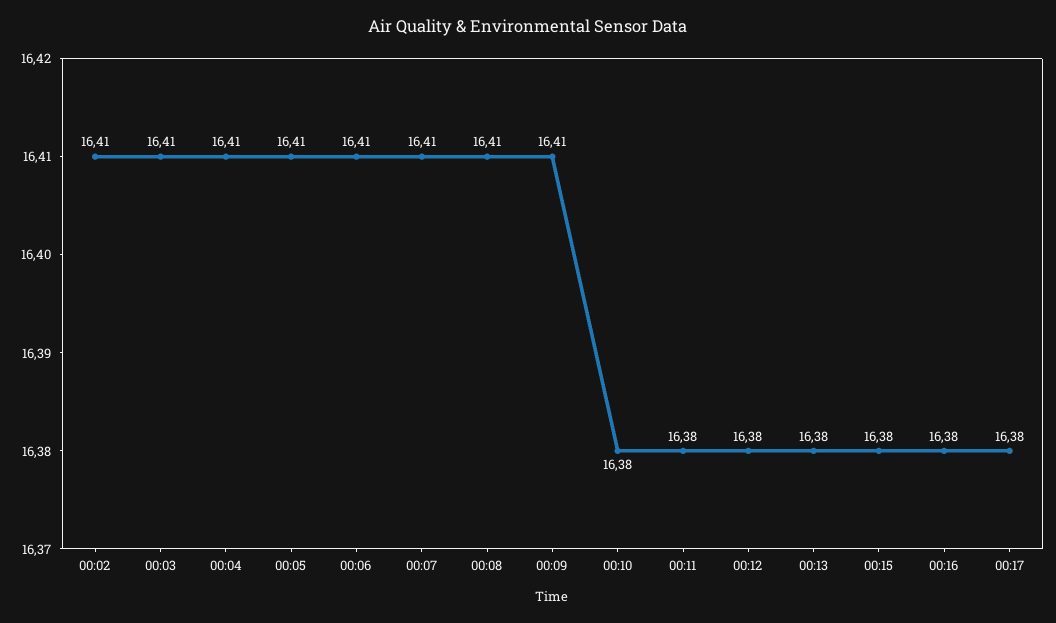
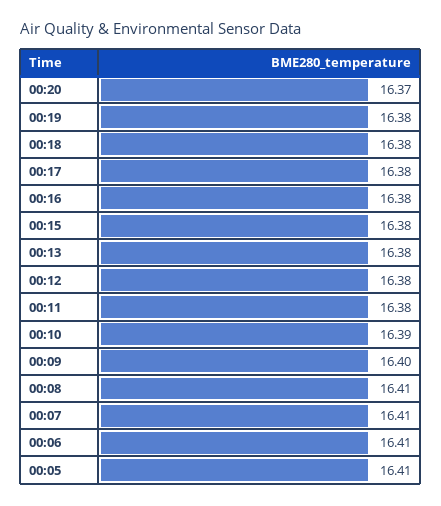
00:02: 16.41 -> none
00:03: 16.41 -> none
00:04: 16.41 -> none
00:09: 16.41 -> 16.4
00:10: 16.38 -> 16.39
00:20: none -> 16.37
00:19: none -> 16.38
00:18: none -> 16.38

